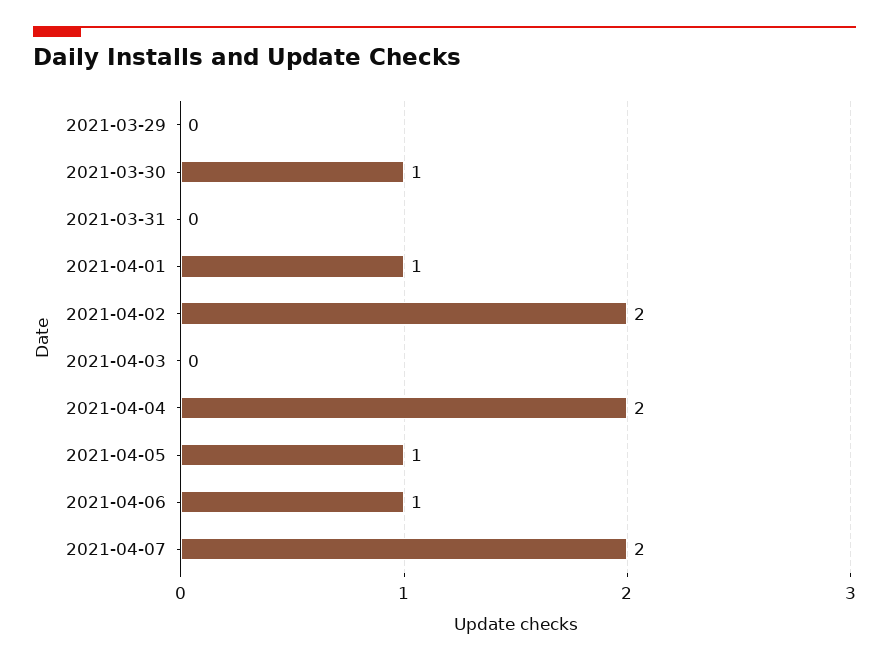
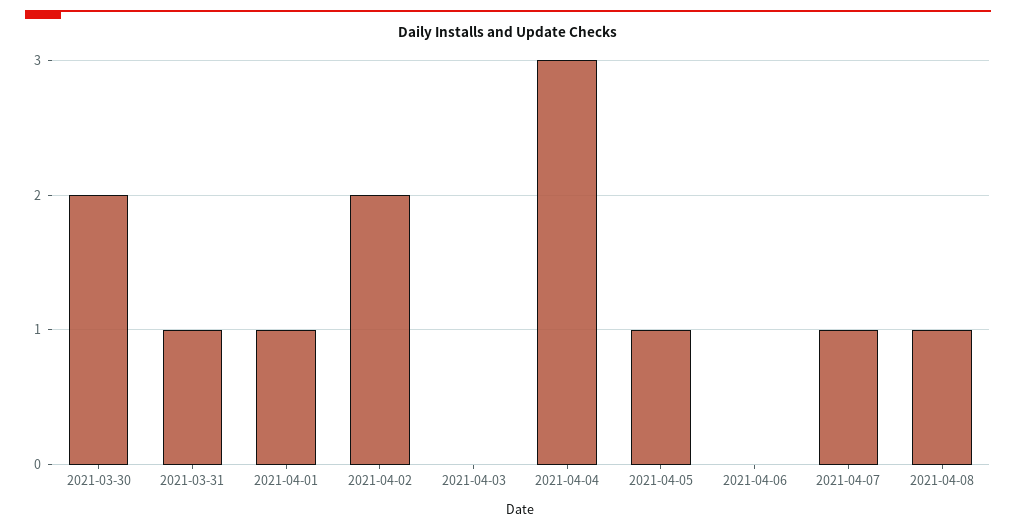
2021-03-29: 0 -> none
2021-03-30: 1 -> 2
2021-03-31: 0 -> 1
2021-04-04: 2 -> 3
2021-04-06: 1 -> 0
2021-04-07: 2 -> 1
2021-04-08: none -> 1

